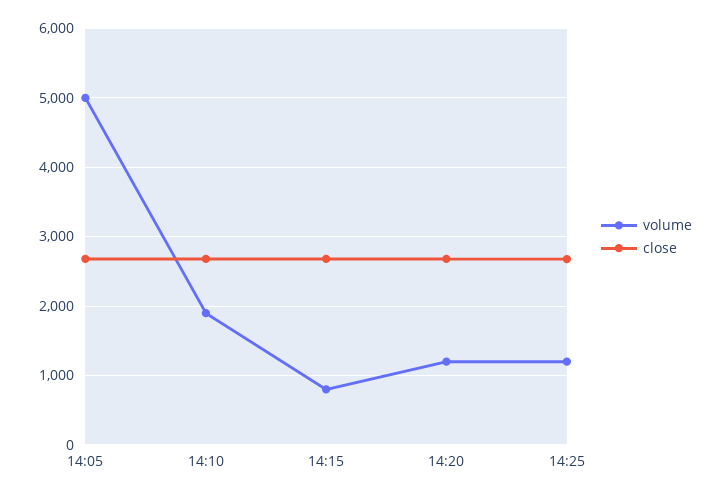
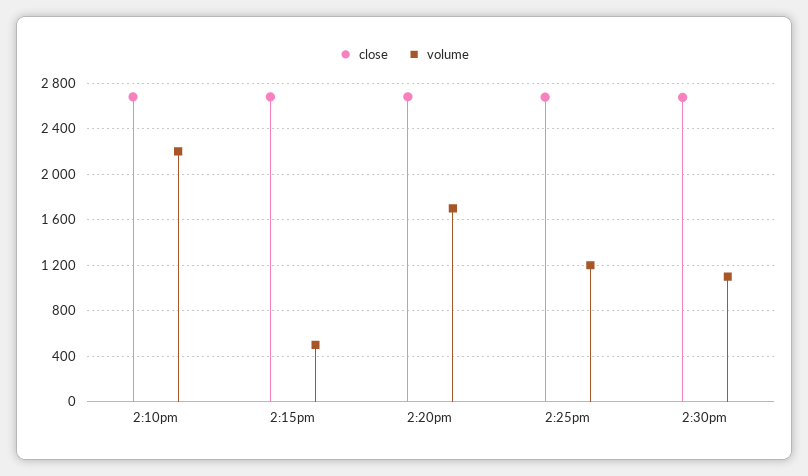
volume, 14:05: 5000 -> none
close, 14:05: 2700 -> none
volume, 14:10: 1900 -> 2200
volume, 14:15: 800 -> 500
volume, 14:20: 1200 -> 1700
close, 2:30pm: none -> 2700
volume, 2:30pm: none -> 1100

